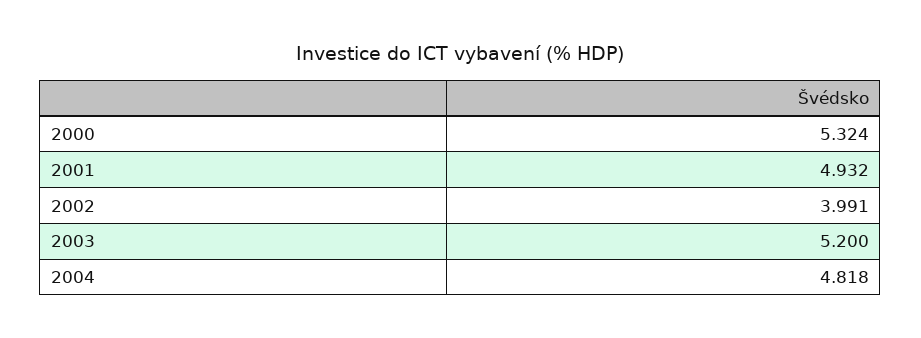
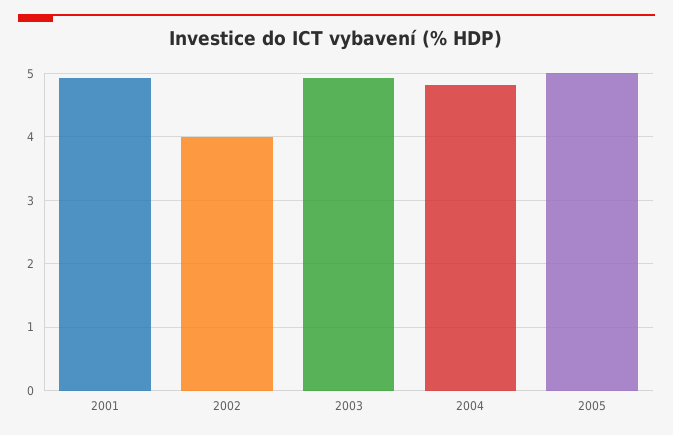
2000: 5.324 -> none
2003: 5.2 -> 4.9
2005: none -> 5

